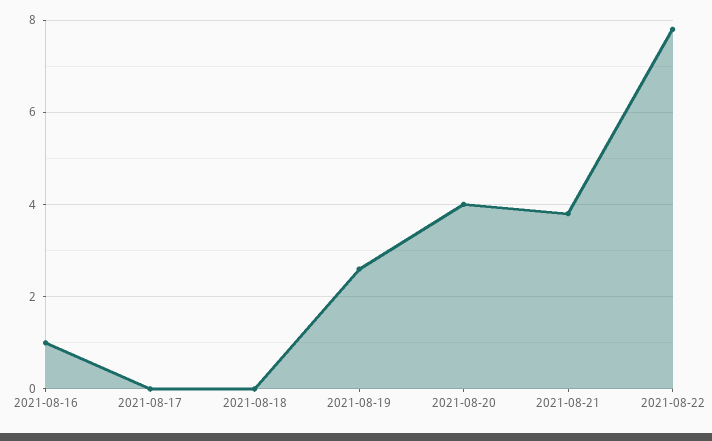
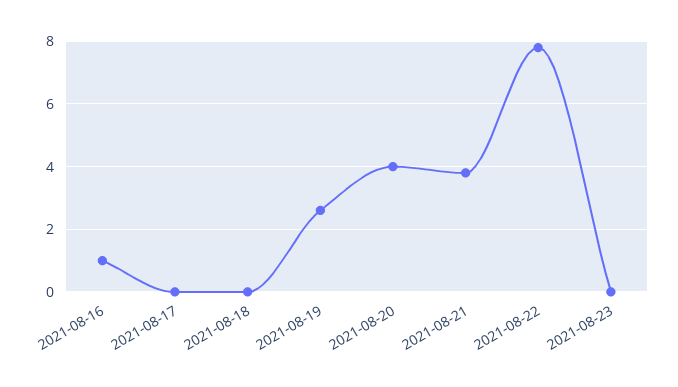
2021-08-23: none -> 0

